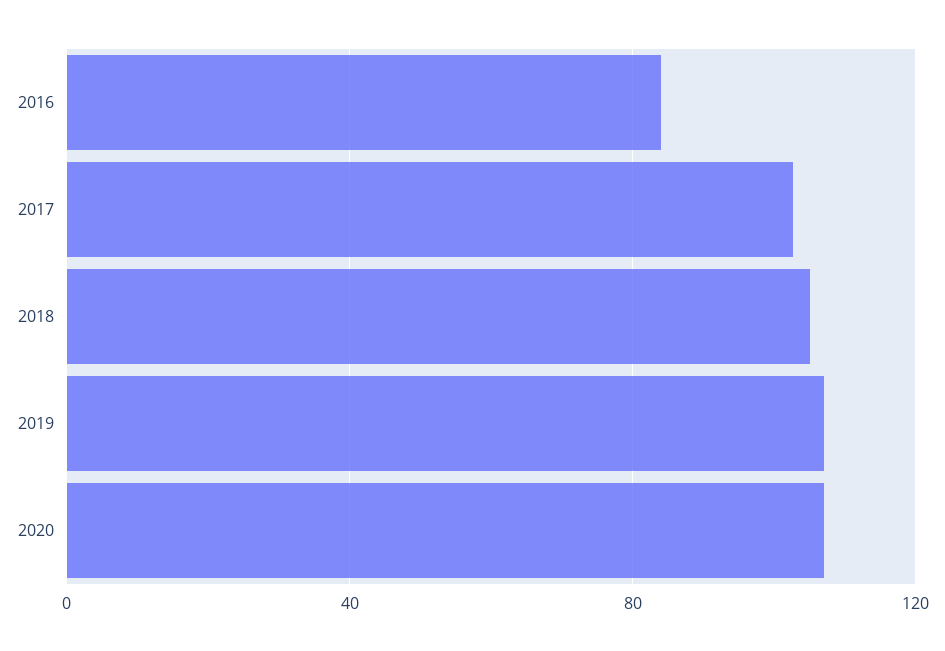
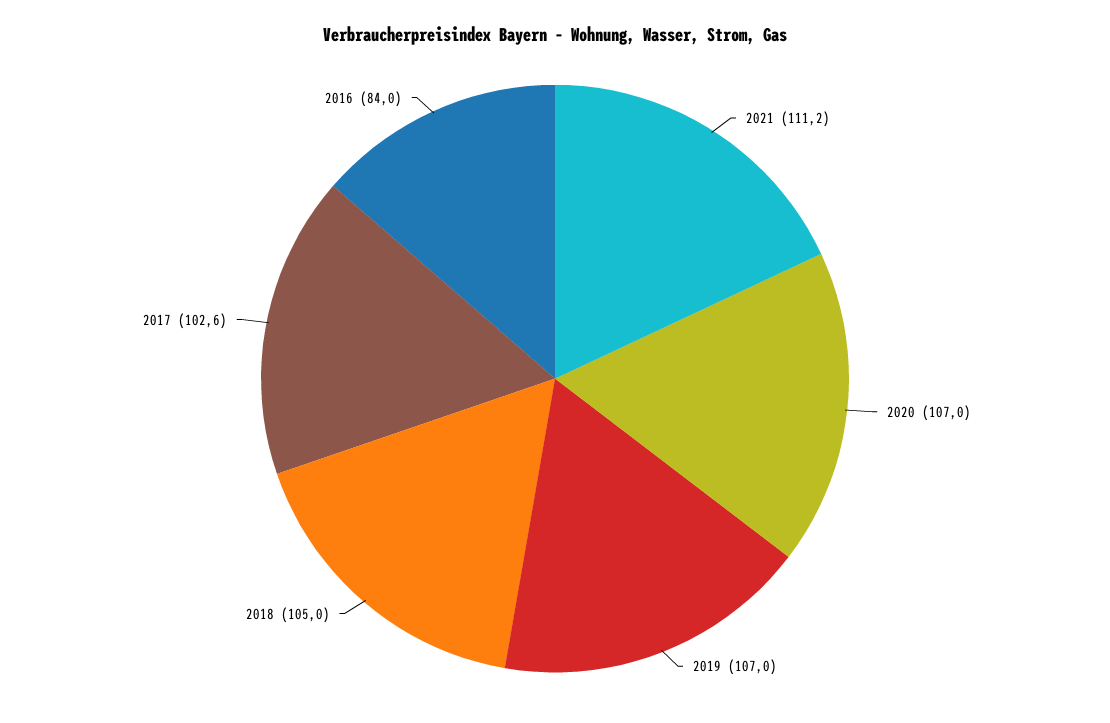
2021: none -> 111.2

